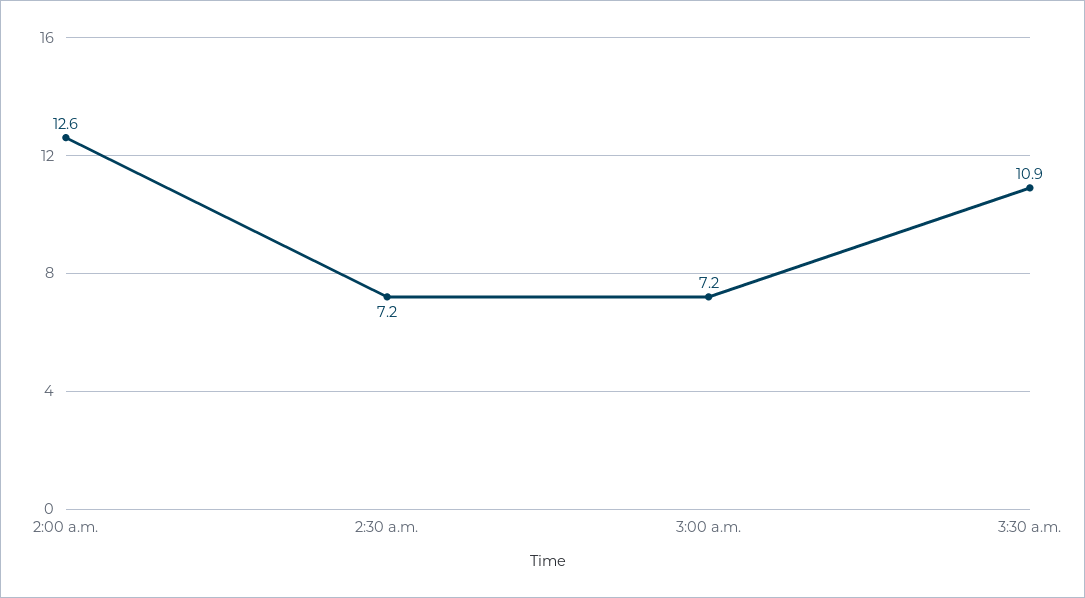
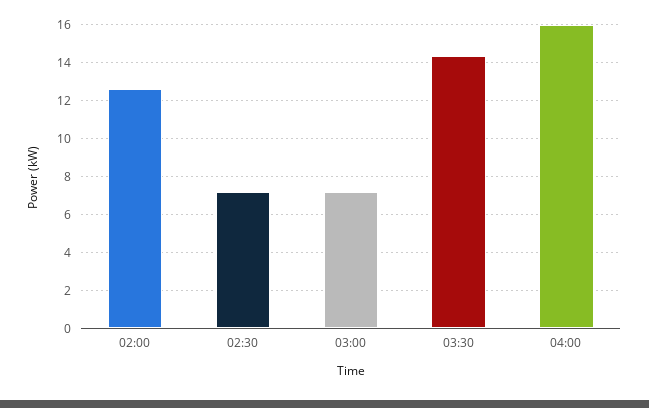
3:30 a.m.: 10.9 -> 14.5
04:00: none -> 16

